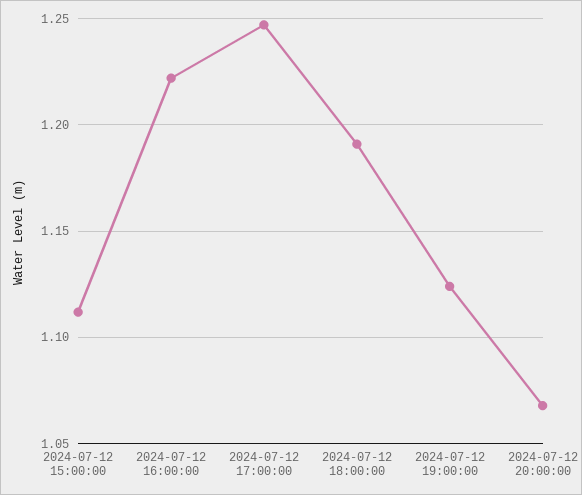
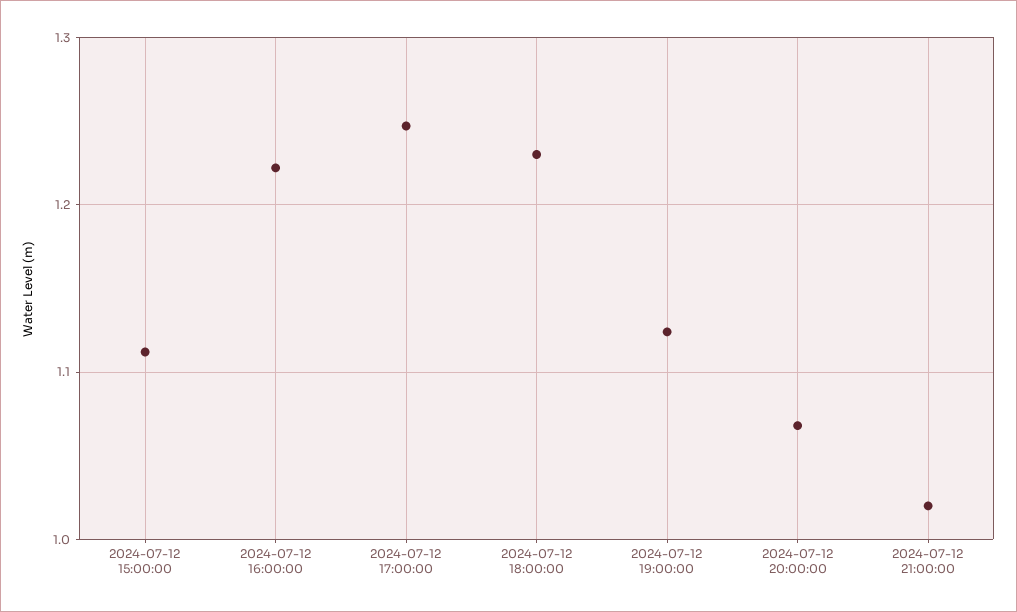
2024-07-12 18:00:00: 1.19 -> 1.23
2024-07-12 21:00:00: none -> 1.02

